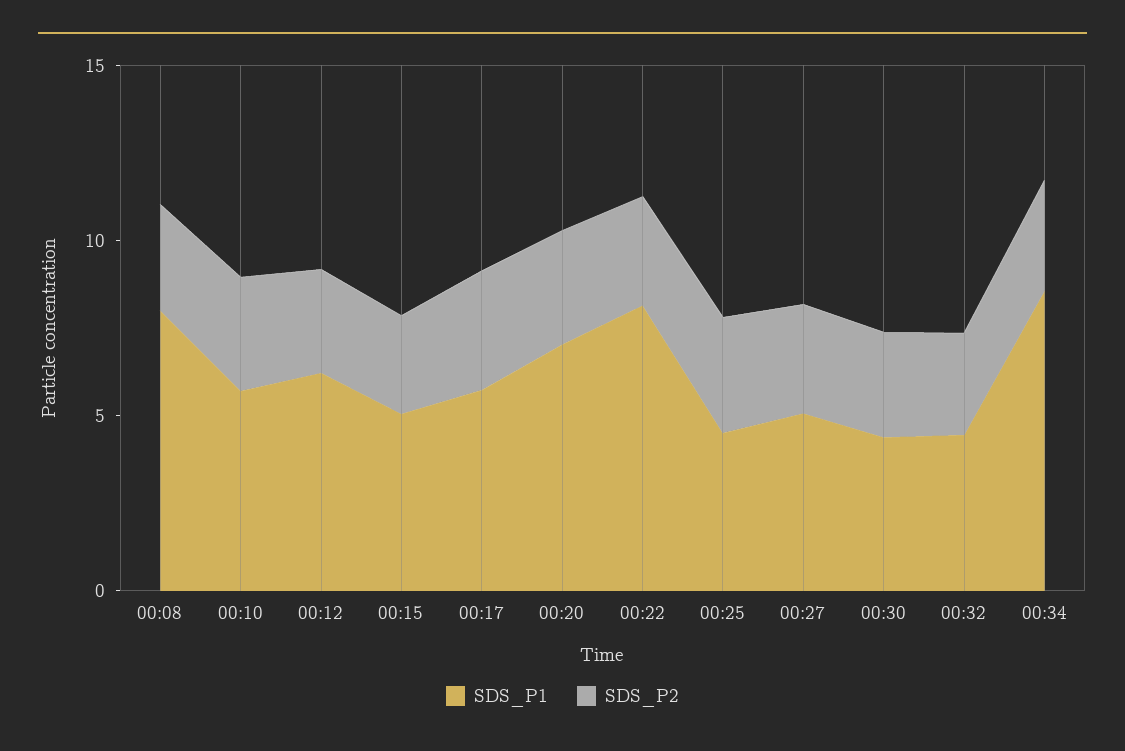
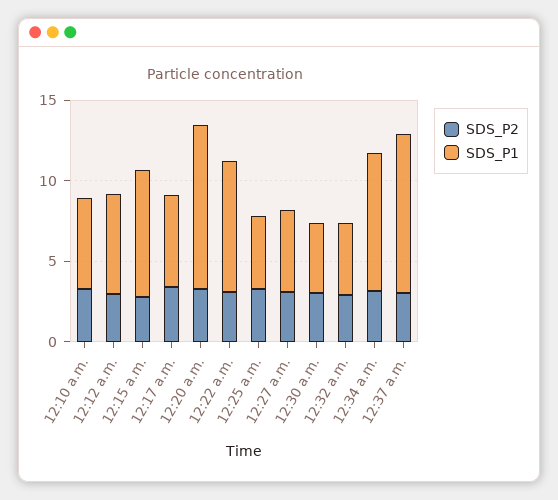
SDS_P1, 00:08: 8 -> none
SDS_P2, 00:08: 3 -> none
SDS_P1, 00:15: 5 -> 8
SDS_P1, 00:20: 7 -> 10
SDS_P2, 12:37 a.m.: none -> 3
SDS_P1, 12:37 a.m.: none -> 10

